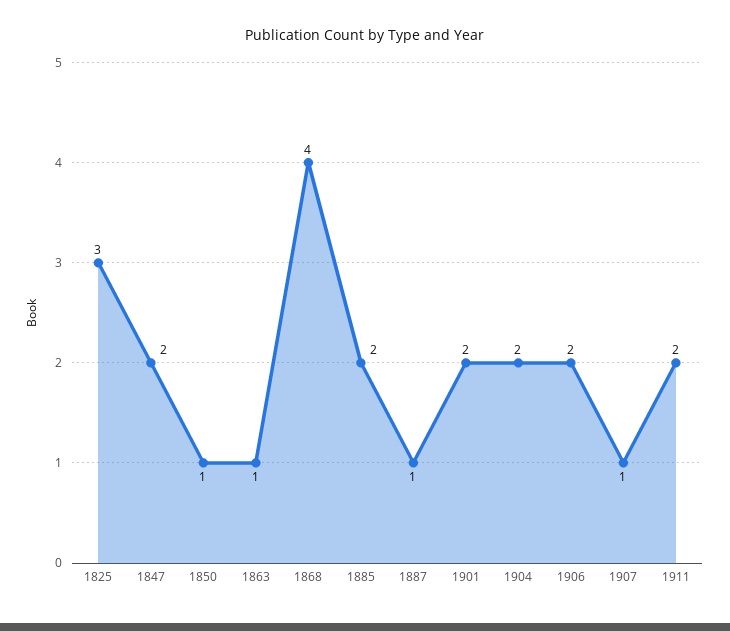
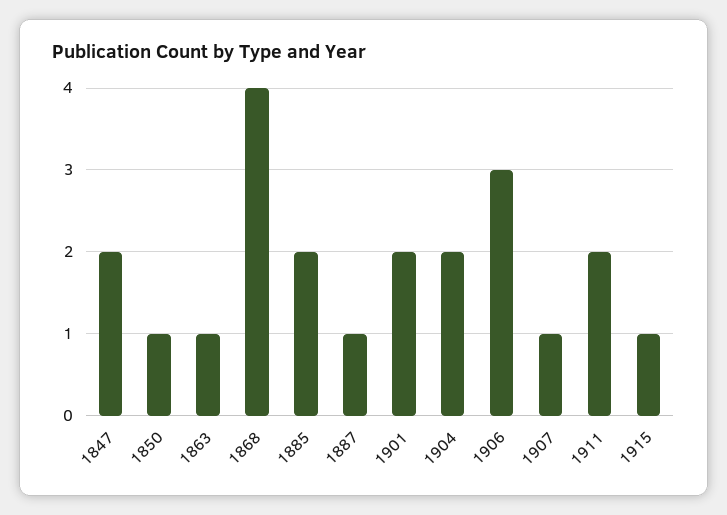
1825: 3 -> none
1906: 2 -> 3
1915: none -> 1

